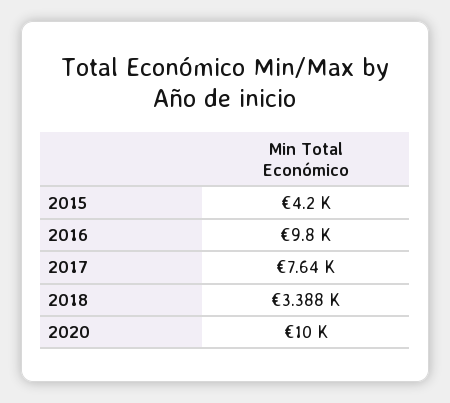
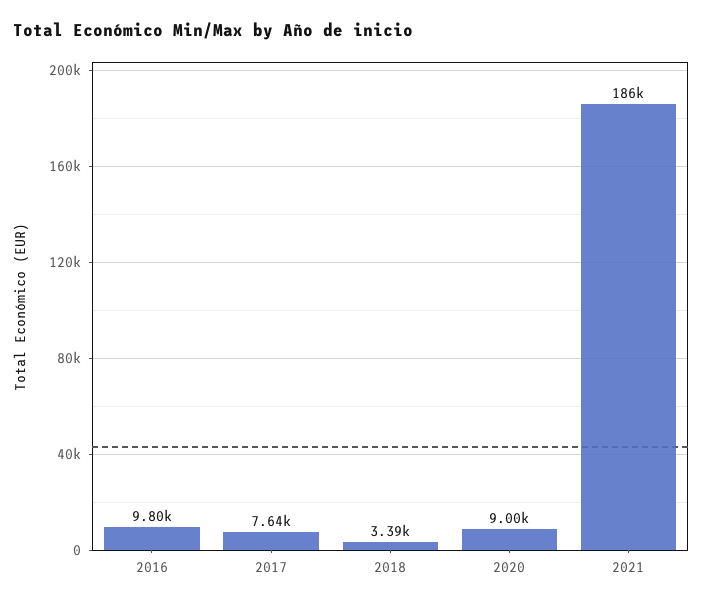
2015: 4200 -> none
2020: 10000 -> 9000
2021: none -> 186000

